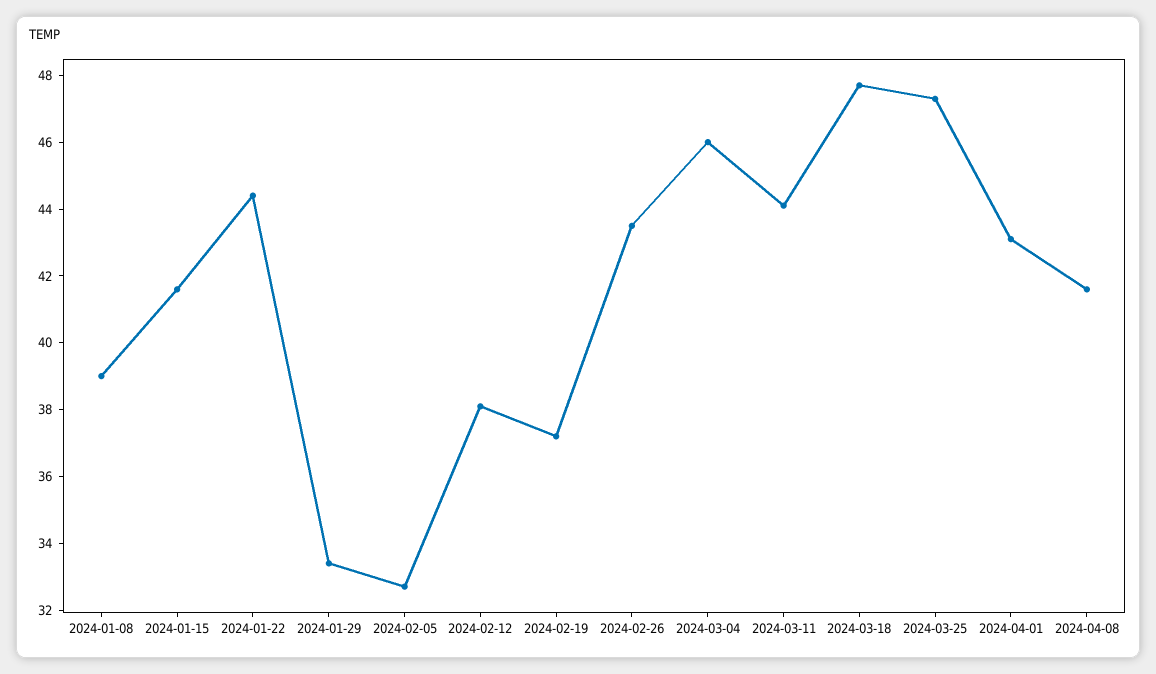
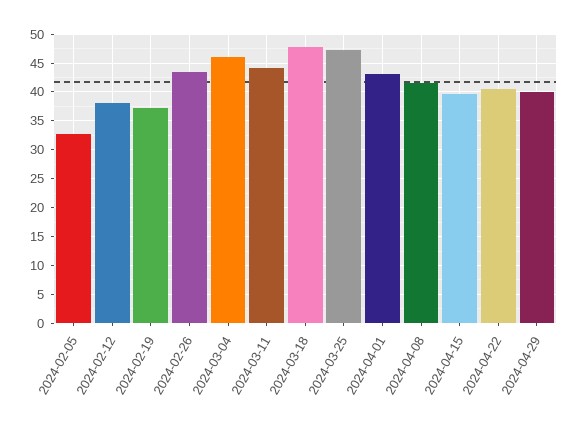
2024-01-08: 39 -> none
2024-01-15: 41.5 -> none
2024-01-22: 44.5 -> none
2024-01-29: 33.5 -> none
2024-04-15: none -> 40
2024-04-22: none -> 40
2024-04-29: none -> 40

